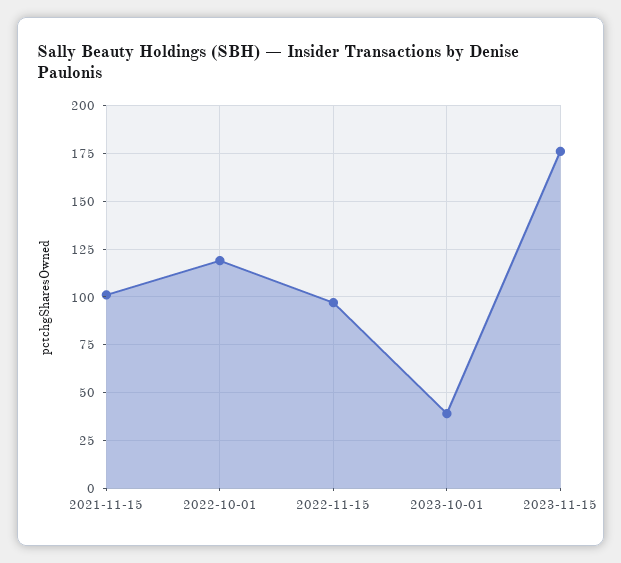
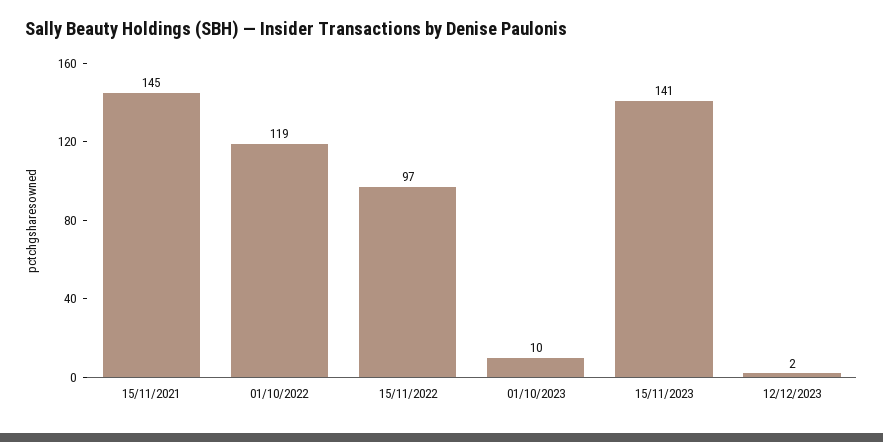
2021-11-15: 100 -> 145
2023-10-01: 40 -> 10
2023-11-15: 175 -> 141
12/12/2023: none -> 2

